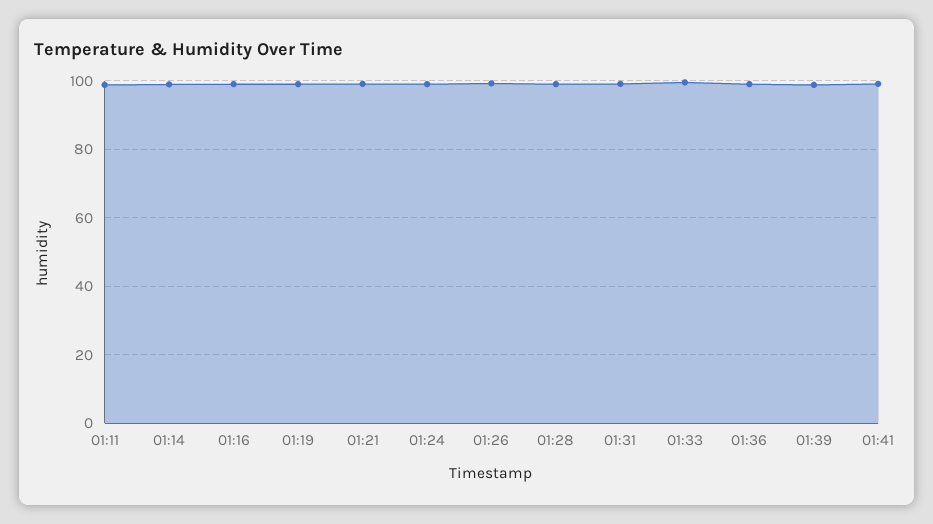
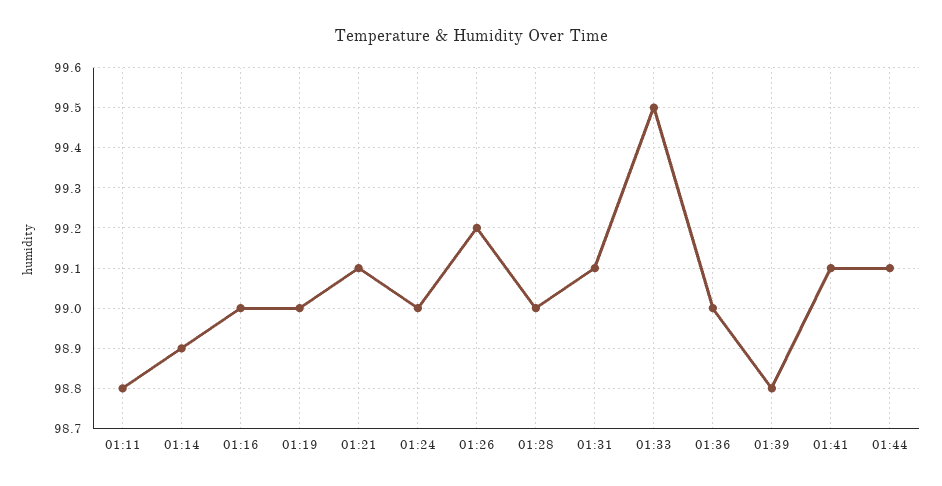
01:44: none -> 99.1

